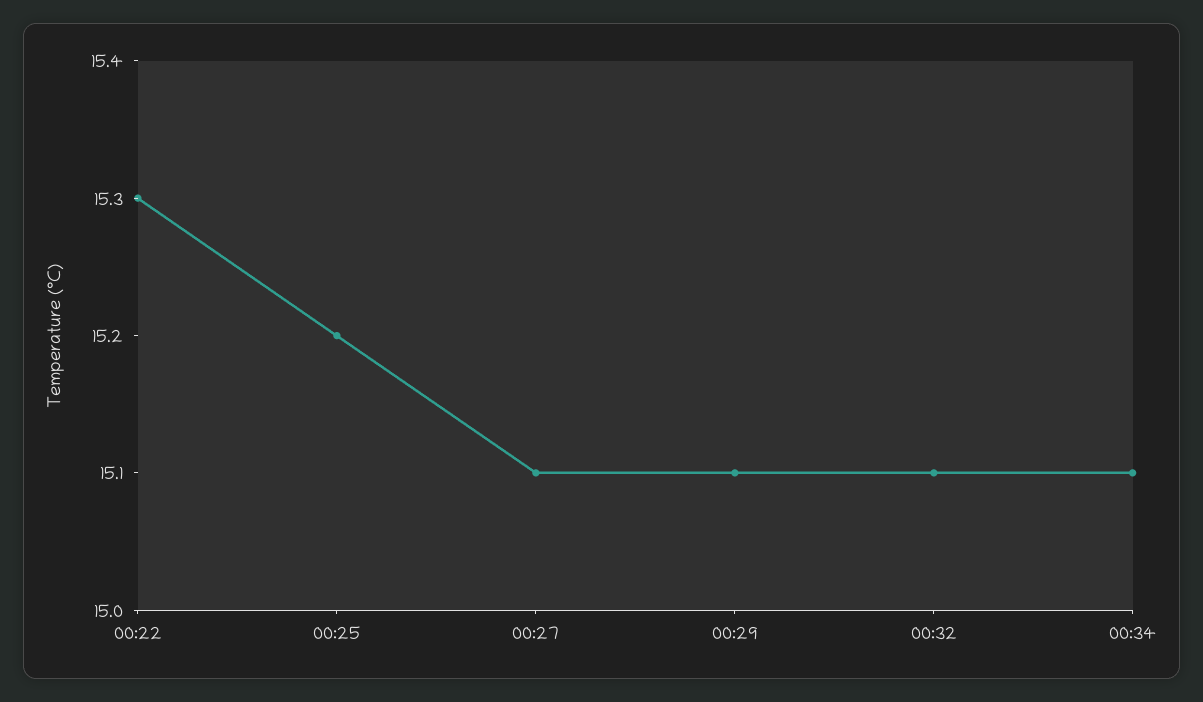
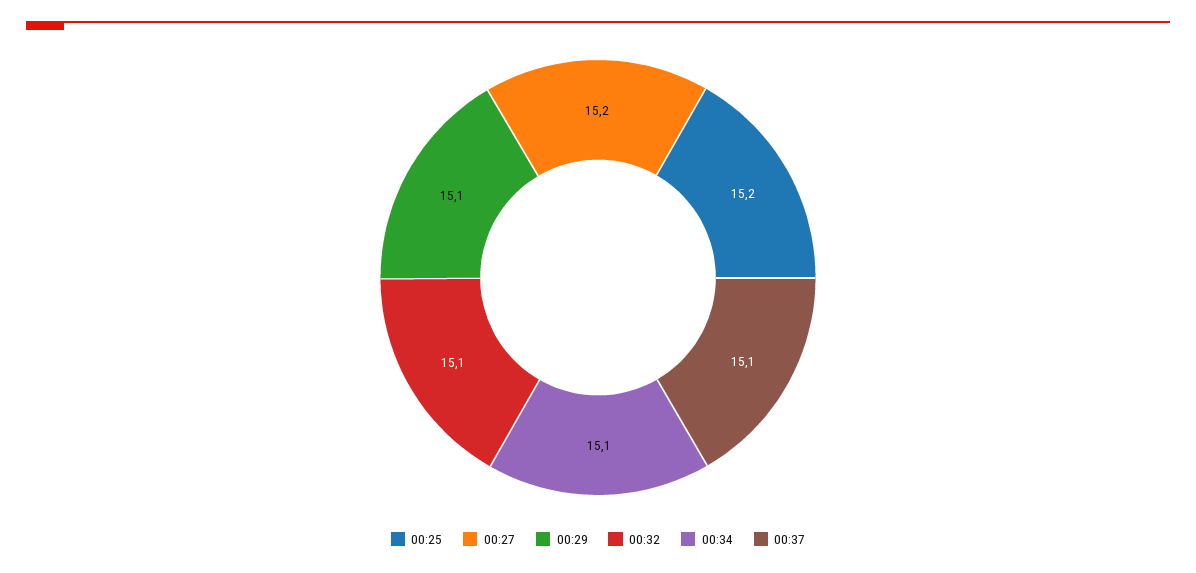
00:22: 15.3 -> none
00:27: 15.1 -> 15.2
00:37: none -> 15.1

